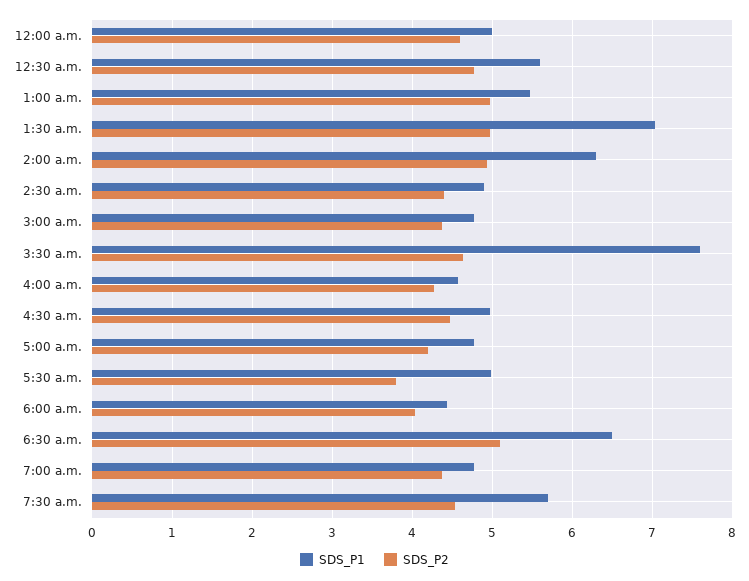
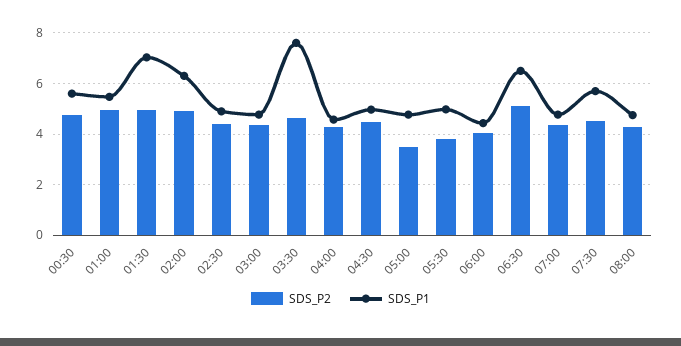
SDS_P1, 12:00 a.m.: 5 -> none
SDS_P2, 12:00 a.m.: 4.6 -> none
SDS_P2, 5:00 a.m.: 4.2 -> 3.5
SDS_P2, 08:00: none -> 4.25
SDS_P1, 08:00: none -> 4.75

